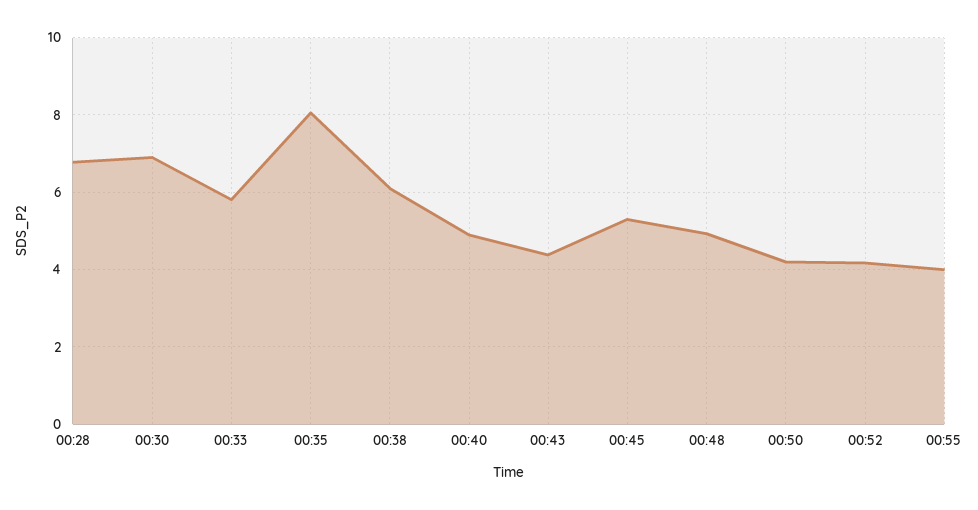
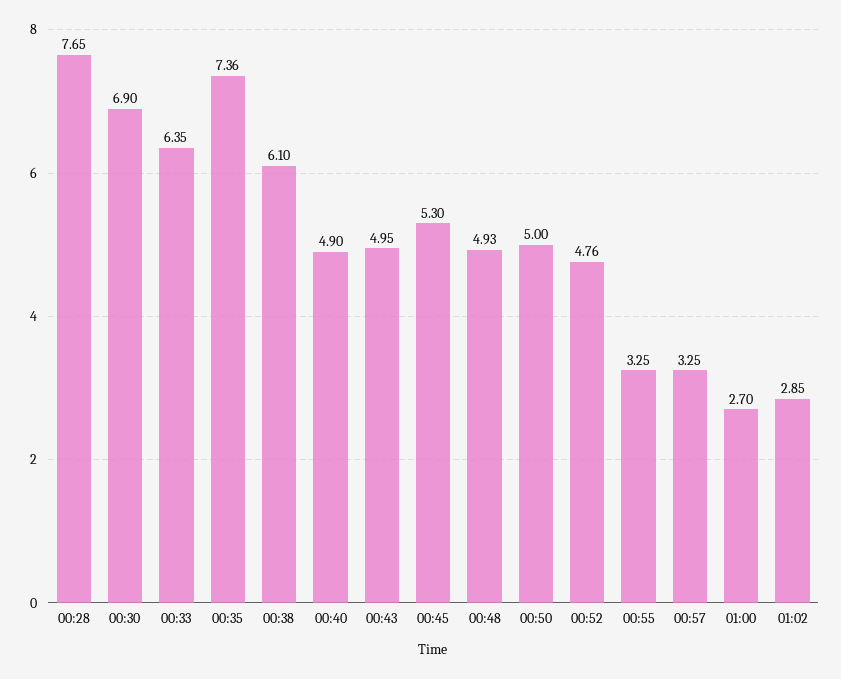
00:28: 6.8 -> 7.65
00:33: 5.8 -> 6.35
00:35: 8 -> 7.36
00:43: 4.4 -> 4.95
00:50: 4.2 -> 5
00:52: 4.2 -> 4.76
00:55: 4 -> 3.25
00:57: none -> 3.25
01:00: none -> 2.7
01:02: none -> 2.85

